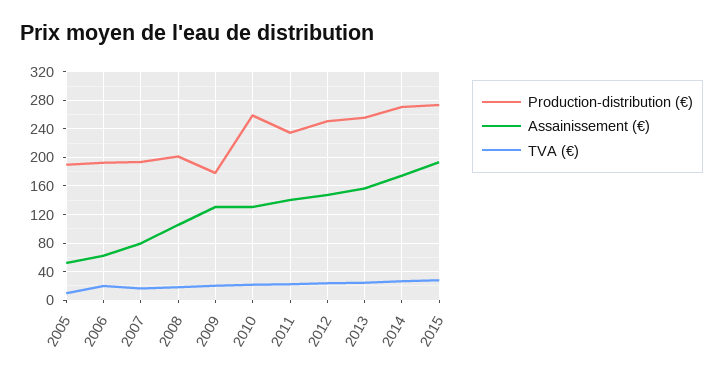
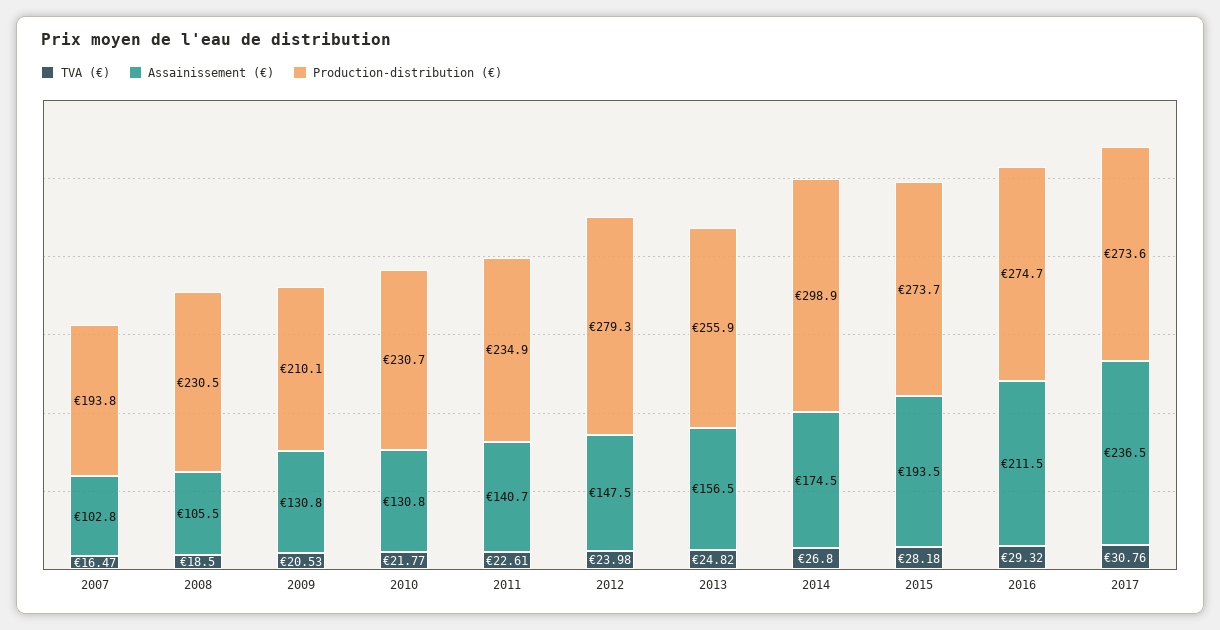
Production-distribution (€), 2005: 190 -> none
Assainissement (€), 2005: 50 -> none
TVA (€), 2005: 10 -> none
Production-distribution (€), 2006: 190 -> none
Assainissement (€), 2006: 60 -> none
TVA (€), 2006: 20 -> none
Assainissement (€), 2007: 80 -> 102.8
Production-distribution (€), 2008: 200 -> 230.5
Production-distribution (€), 2009: 180 -> 210.1
Production-distribution (€), 2010: 260 -> 230.7
Production-distribution (€), 2012: 250 -> 279.3
Production-distribution (€), 2014: 270 -> 298.9
TVA (€), 2016: none -> 29.32
Assainissement (€), 2016: none -> 211.5
Production-distribution (€), 2016: none -> 274.7
TVA (€), 2017: none -> 30.76
Assainissement (€), 2017: none -> 236.5
Production-distribution (€), 2017: none -> 273.6

